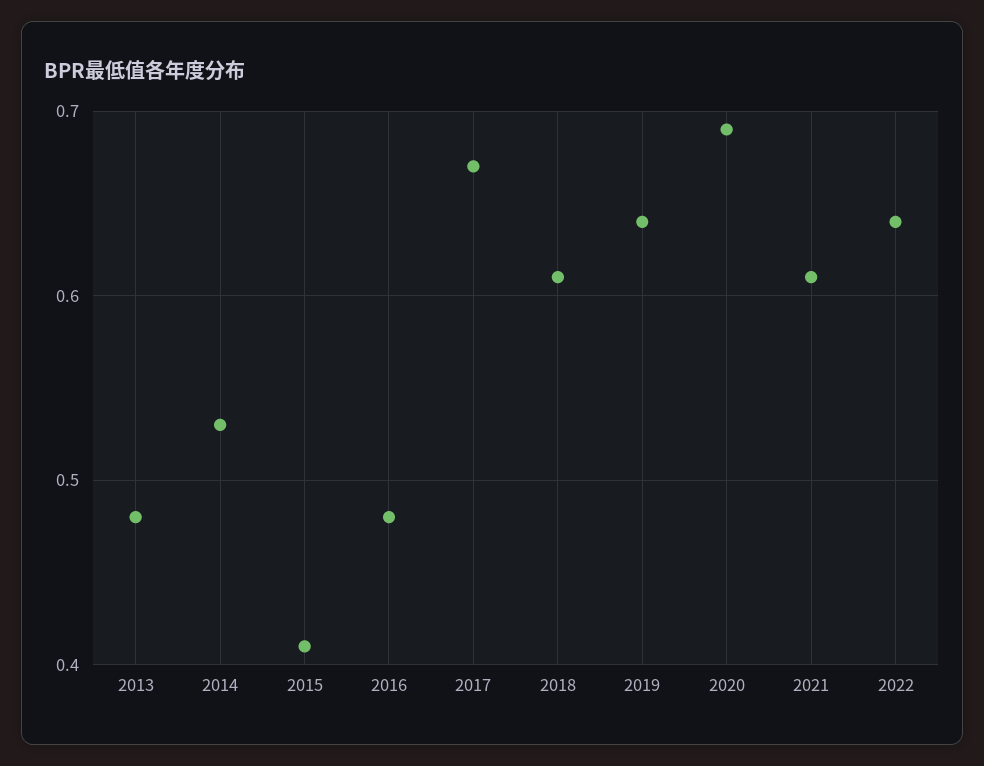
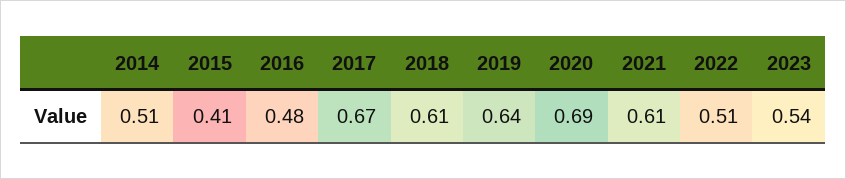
2013: 0.48 -> none
2014: 0.53 -> 0.51
2022: 0.64 -> 0.51
2023: none -> 0.54

